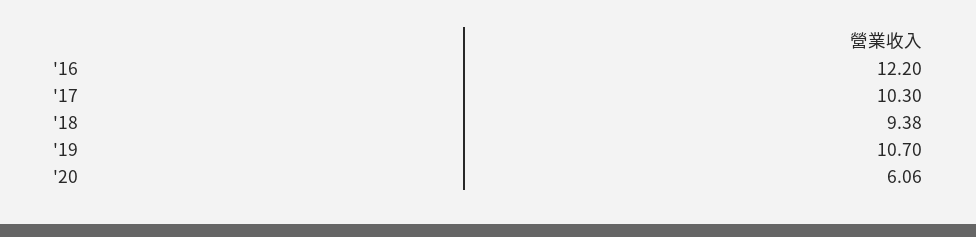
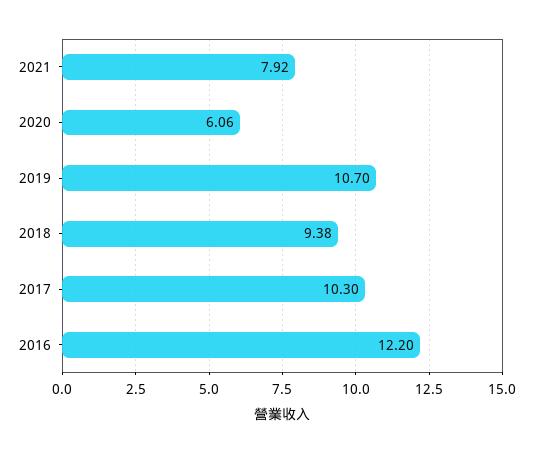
2021: none -> 7.92

